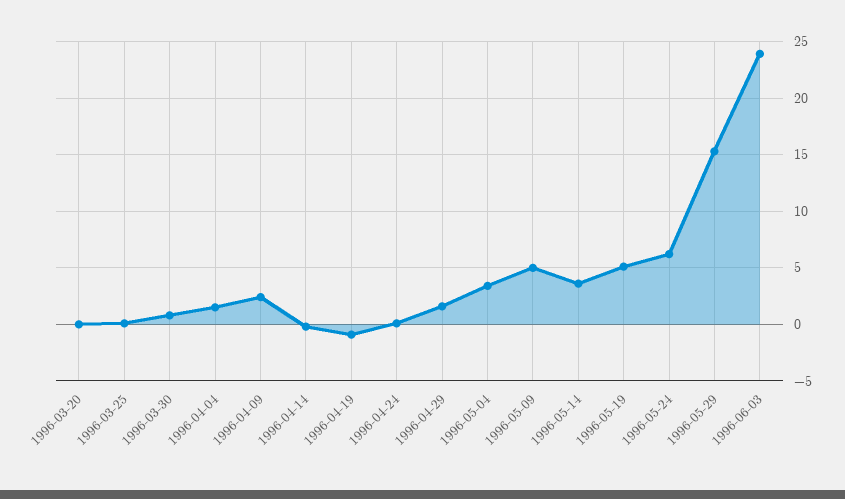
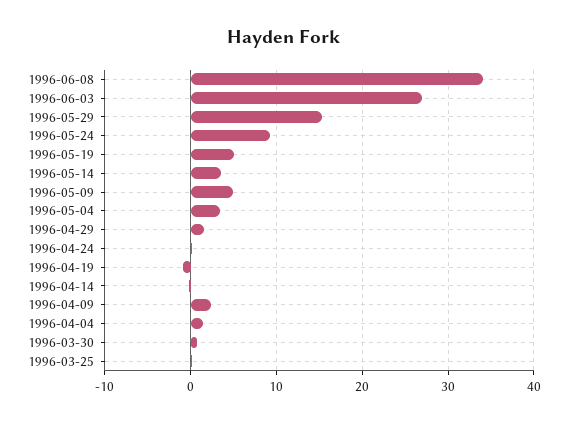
1996-03-20: 0 -> none
1996-05-24: 6 -> 9
1996-06-03: 24 -> 27
1996-06-08: none -> 34

